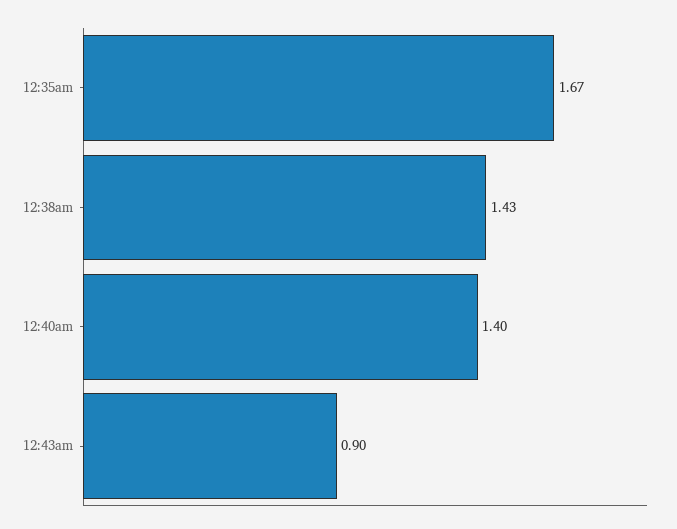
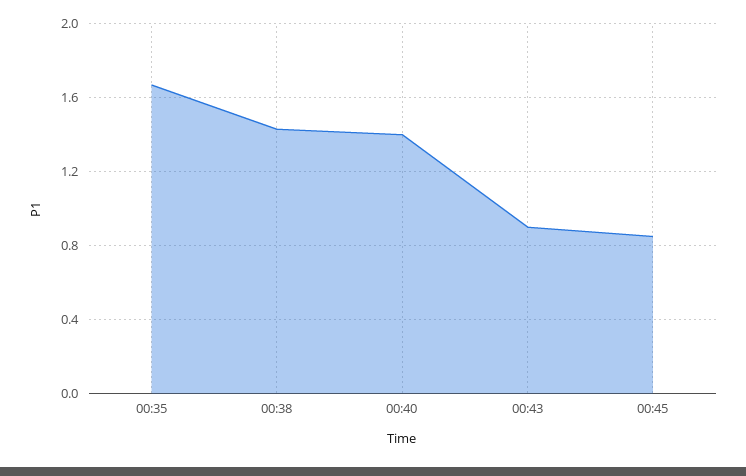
00:45: none -> 0.85

